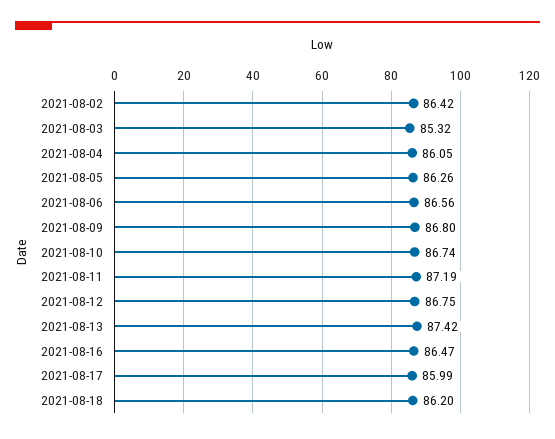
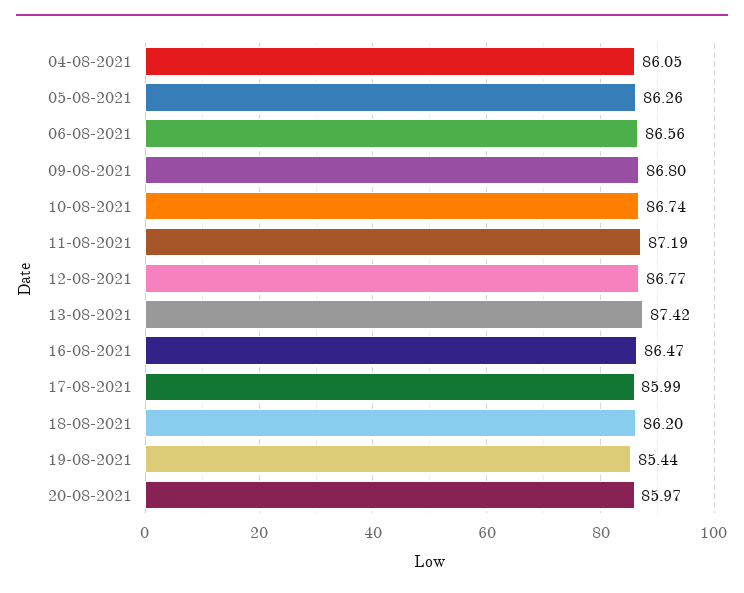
2021-08-02: 86.42 -> none
2021-08-03: 85.32 -> none
2021-08-12: 86.75 -> 86.77
19-08-2021: none -> 85.44
20-08-2021: none -> 85.97

